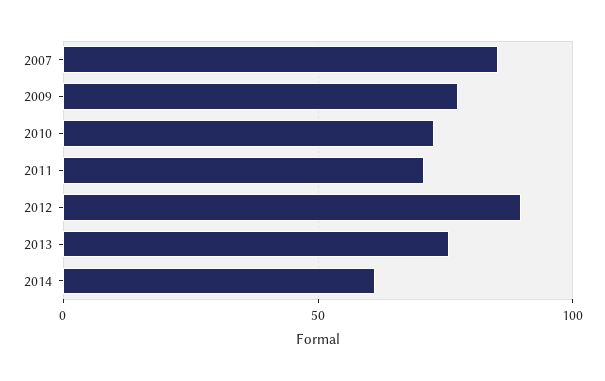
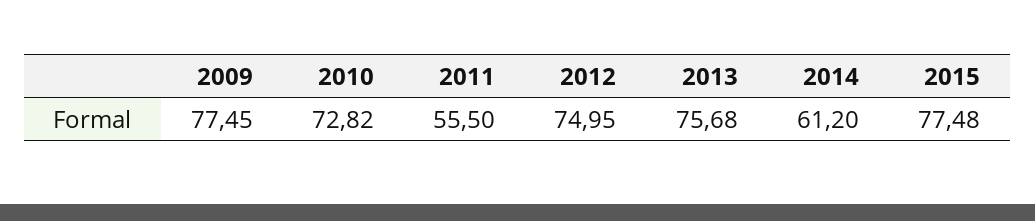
2007: 85 -> none
2011: 70 -> 55.5
2012: 90 -> 74.95
2015: none -> 77.48

